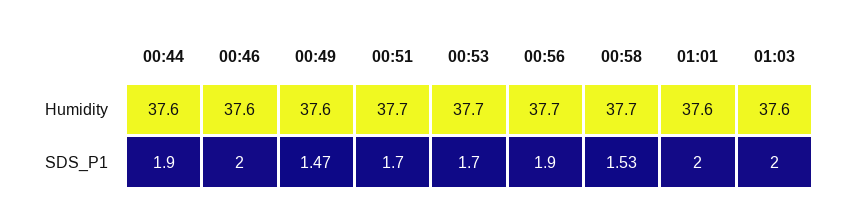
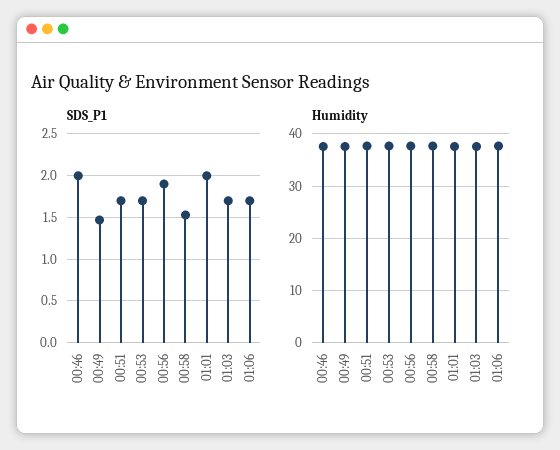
Humidity, 00:44: 37.6 -> none
SDS_P1, 00:44: 1.9 -> none
SDS_P1, 01:03: 2 -> 1.7
SDS_P1, 01:06: none -> 1.7
Humidity, 01:06: none -> 38

